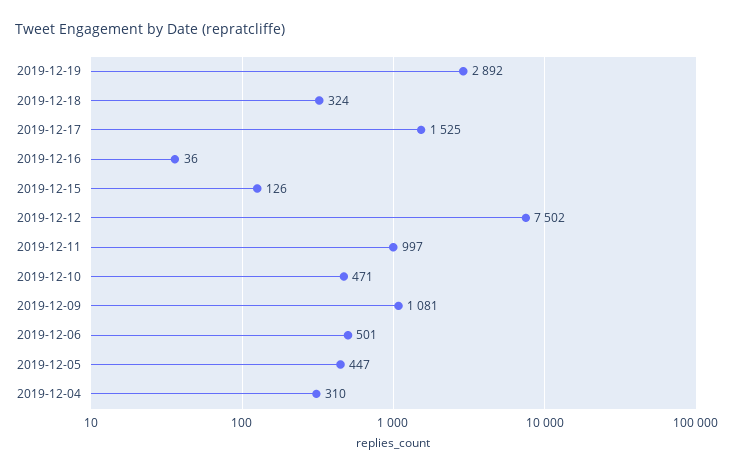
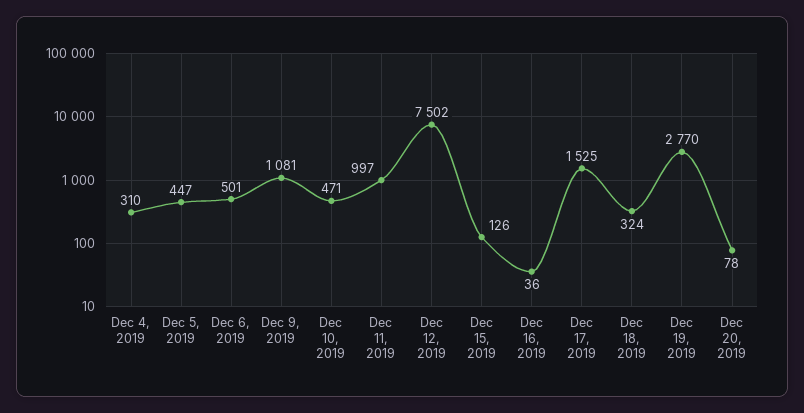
2019-12-19: 2892 -> 2770
Dec 20, 2019: none -> 78

